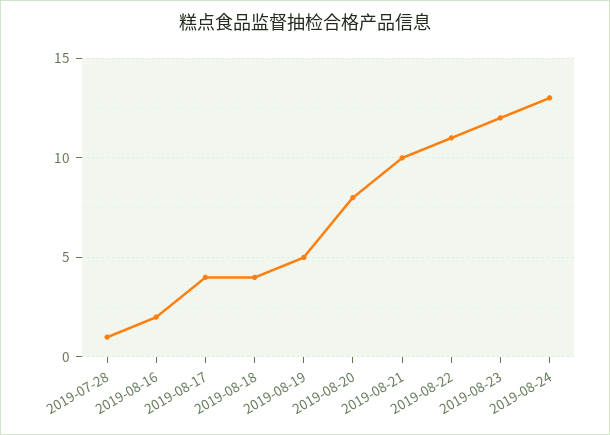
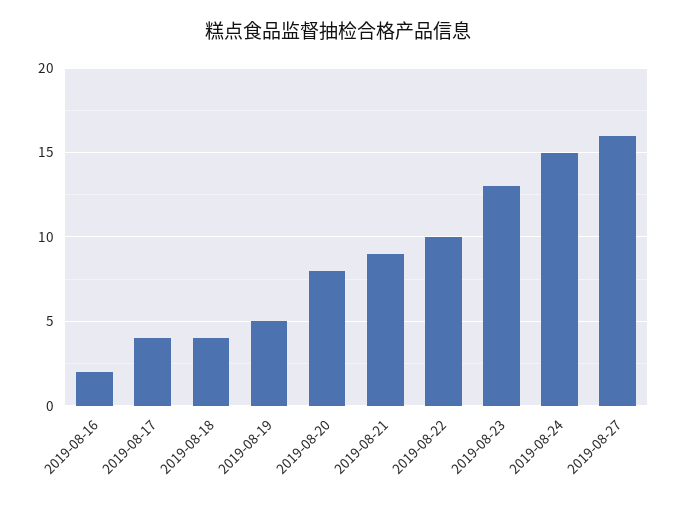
2019-07-28: 1 -> none
2019-08-21: 10 -> 9
2019-08-22: 11 -> 10
2019-08-23: 12 -> 13
2019-08-24: 13 -> 15
2019-08-27: none -> 16

